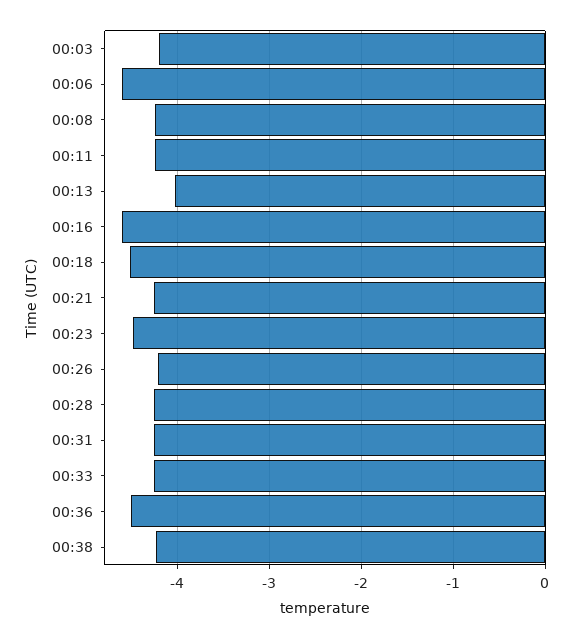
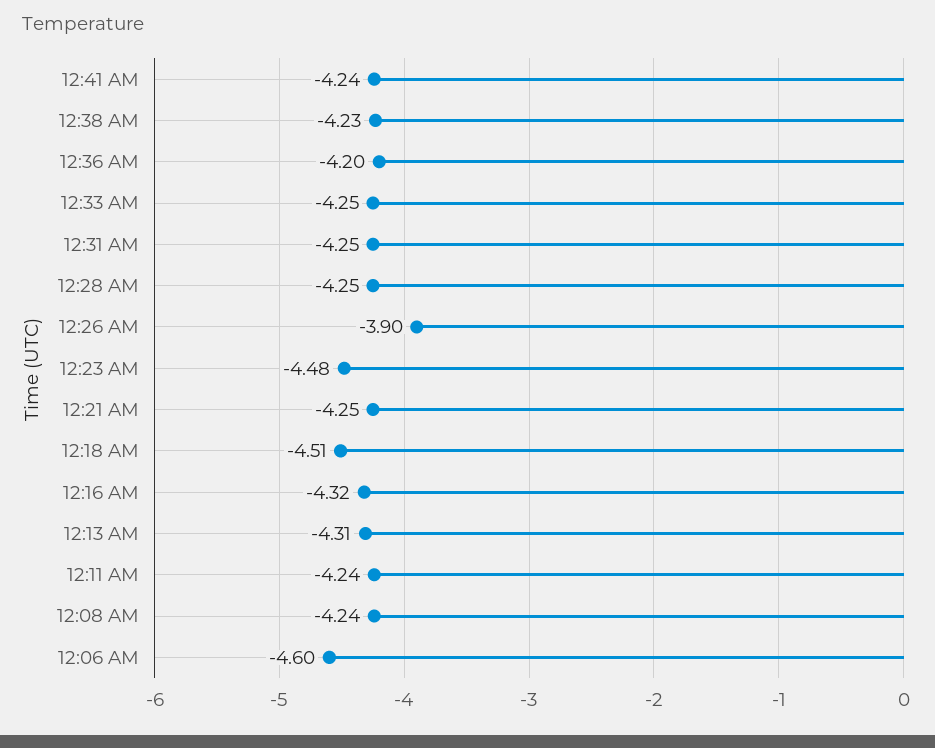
00:03: -4.2 -> none
00:13: -4 -> -4.31
00:16: -4.6 -> -4.32
00:26: -4.2 -> -3.9
00:36: -4.5 -> -4.2
12:41 AM: none -> -4.24

